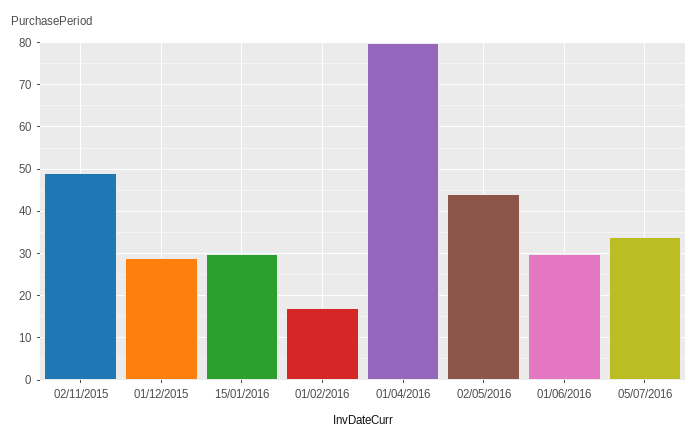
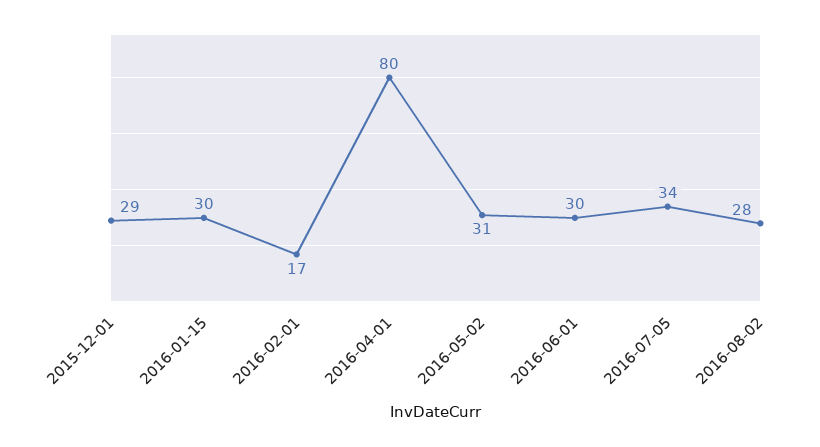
02/11/2015: 50 -> none
02/05/2016: 45 -> 31
2016-08-02: none -> 28

